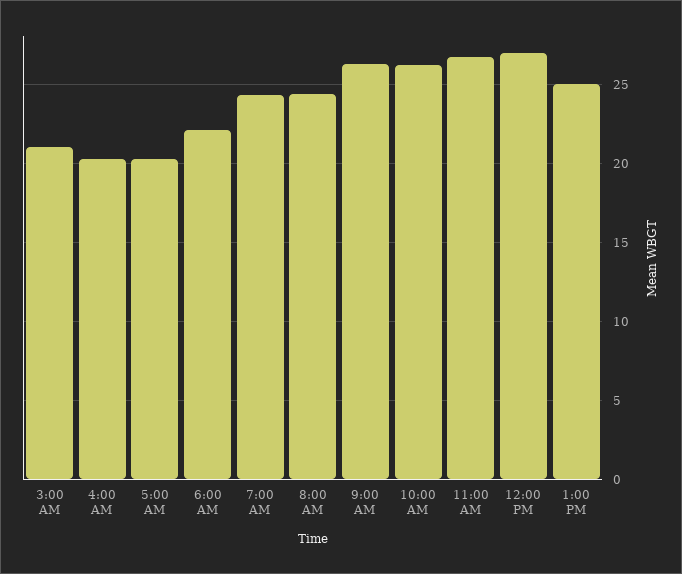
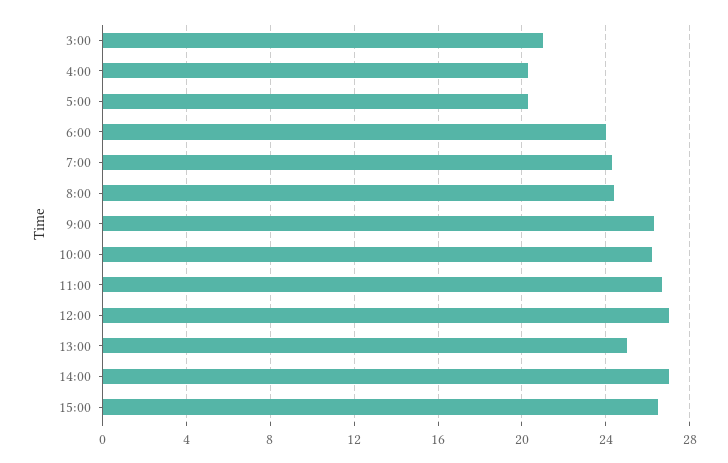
6:00 AM: 22 -> 24
14:00: none -> 27
15:00: none -> 26.5

